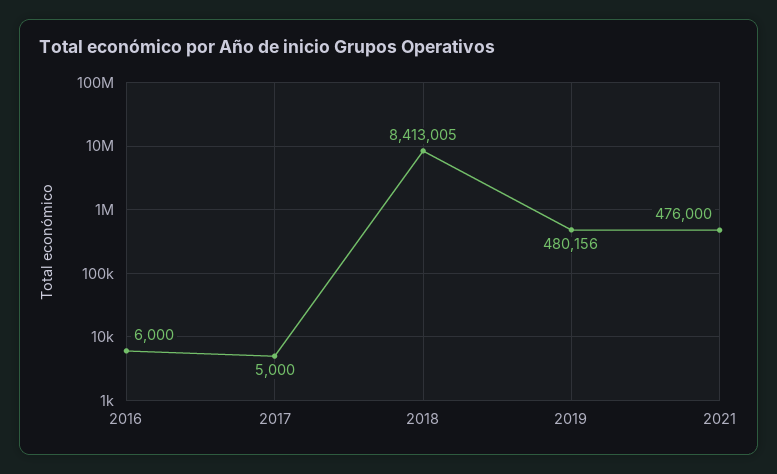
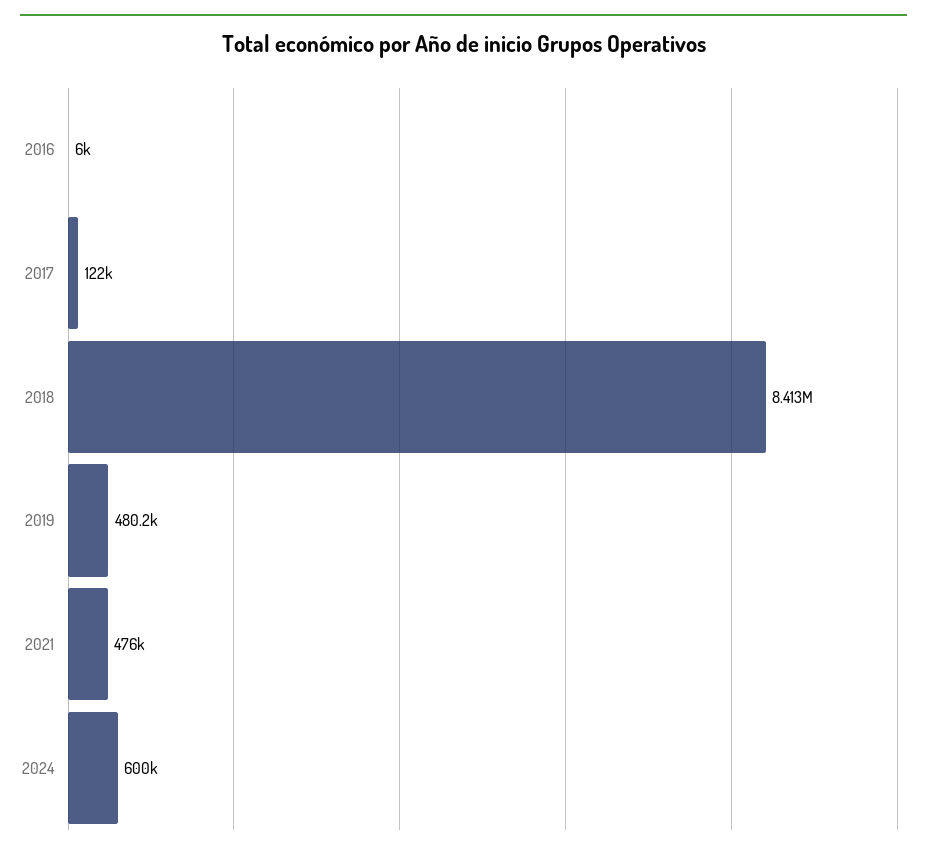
2017: 5000 -> 122000
2024: none -> 600000

